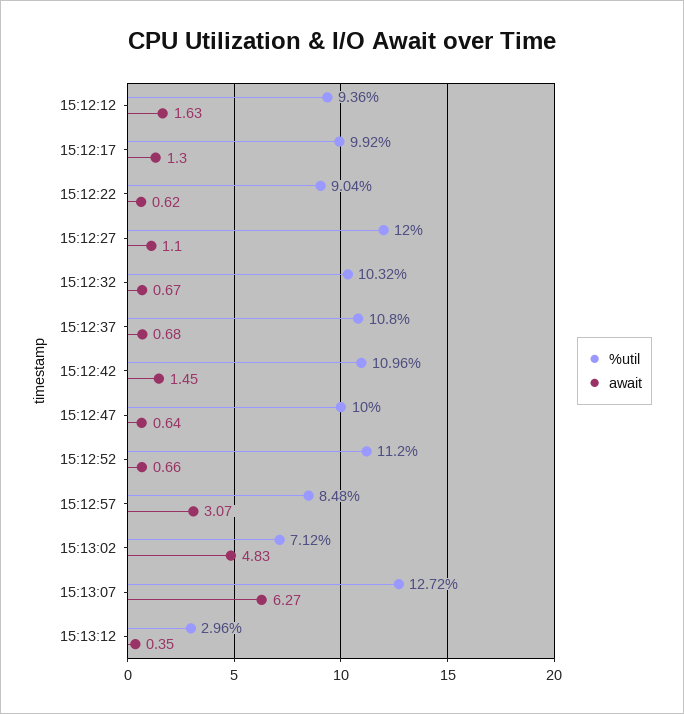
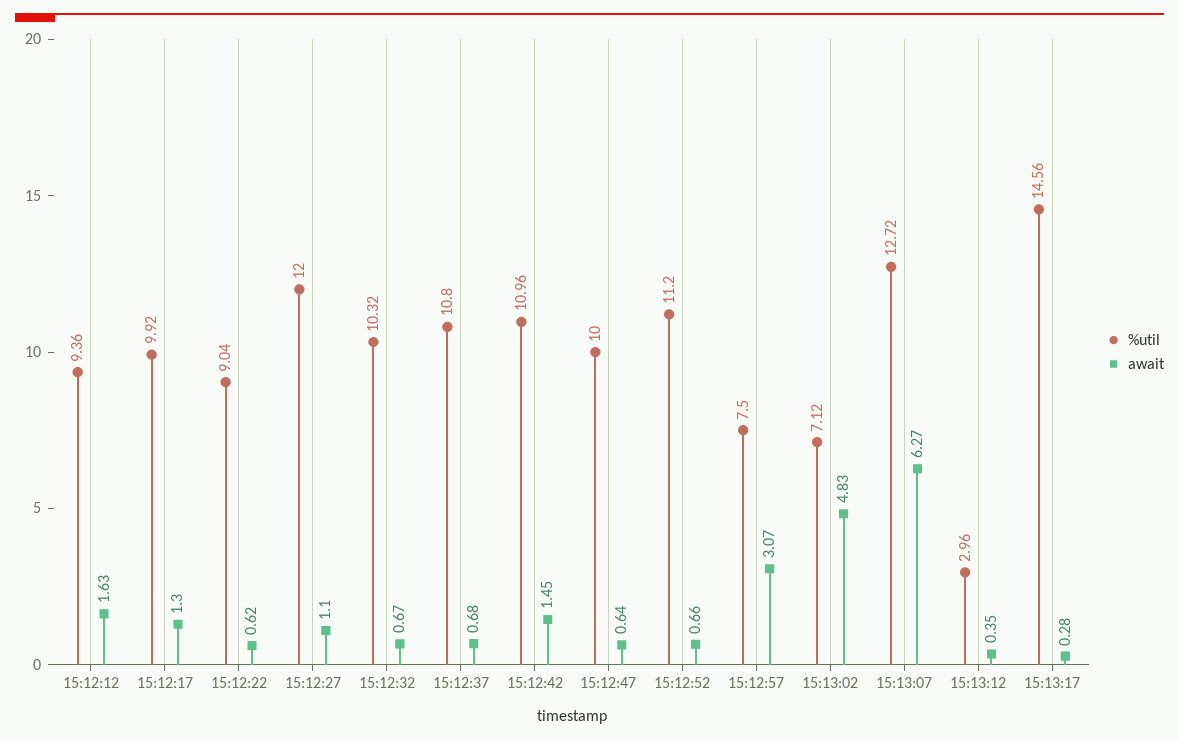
%util, 15:12:57: 8.48 -> 7.5
%util, 15:13:17: none -> 14.56
await, 15:13:17: none -> 0.28

